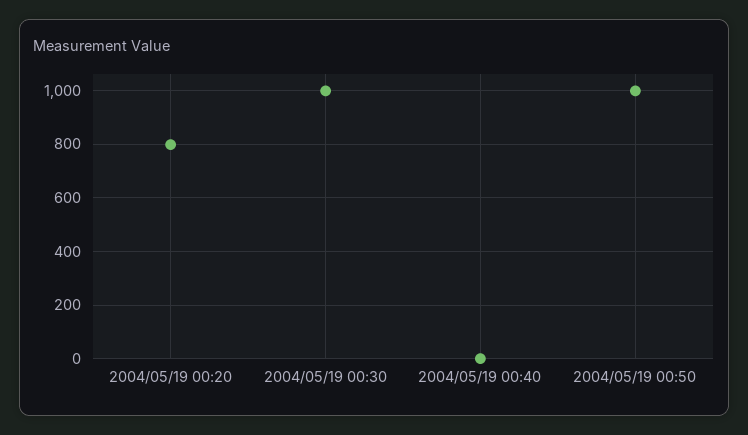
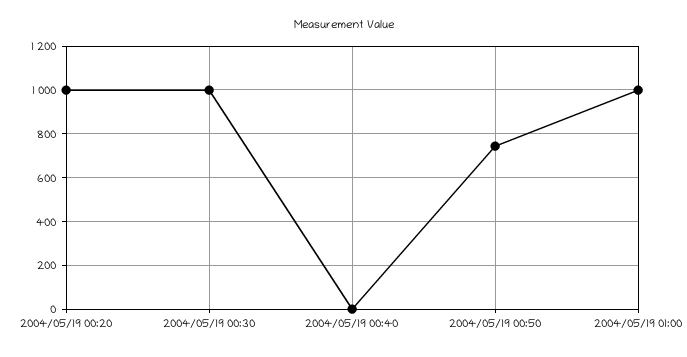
2004/05/19 00:20: 800 -> 1000
2004/05/19 00:50: 1000 -> 750
2004/05/19 01:00: none -> 1000

